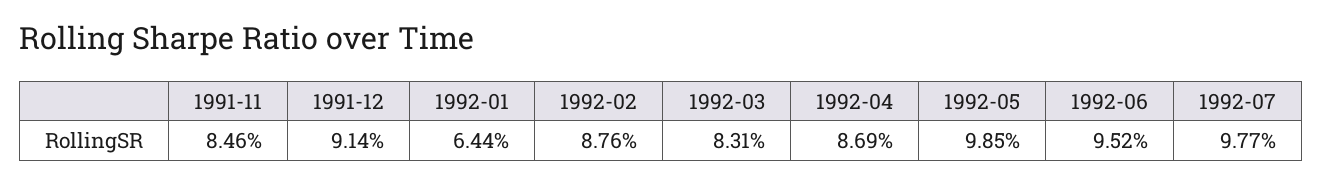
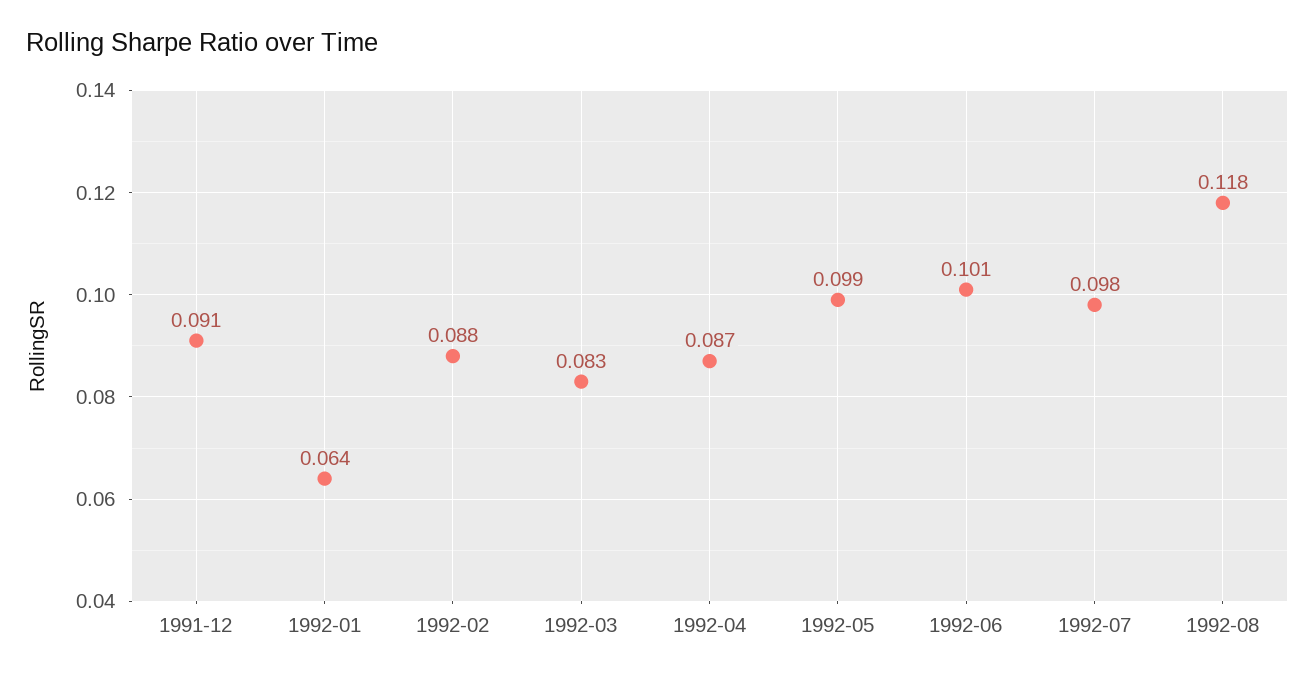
1991-11: 0.0846 -> none
1992-06: 0.0952 -> 0.101
1992-08: none -> 0.118

